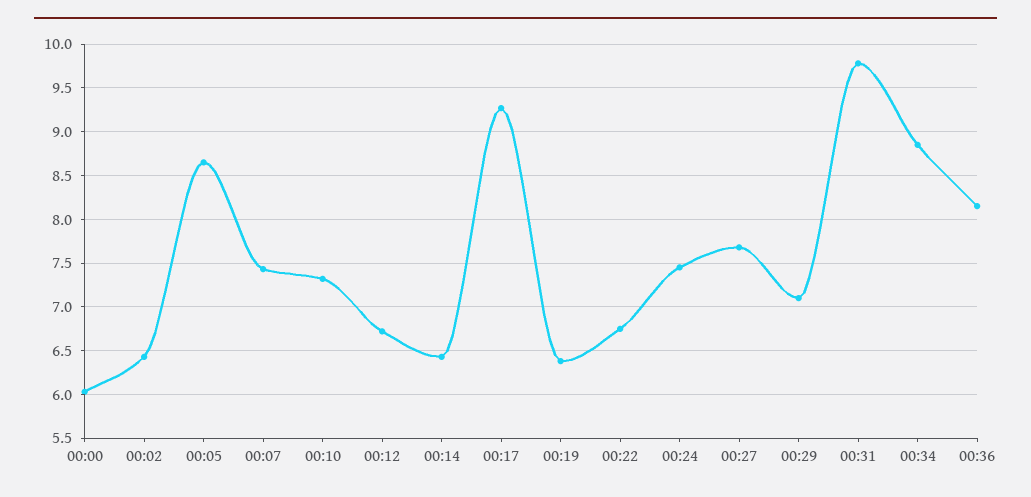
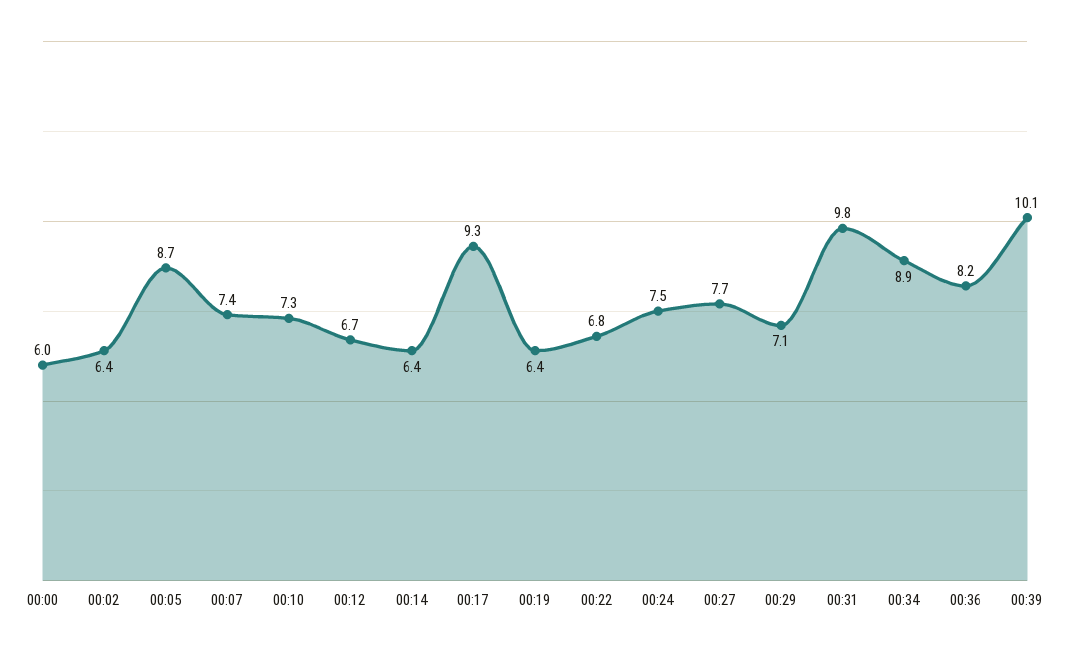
00:39: none -> 10.1

